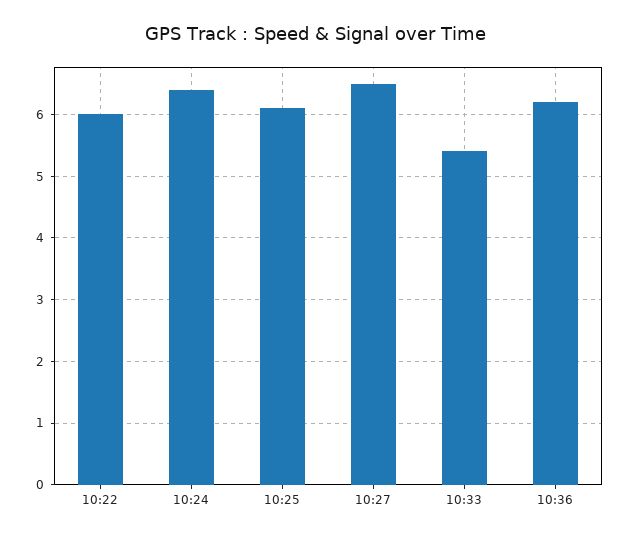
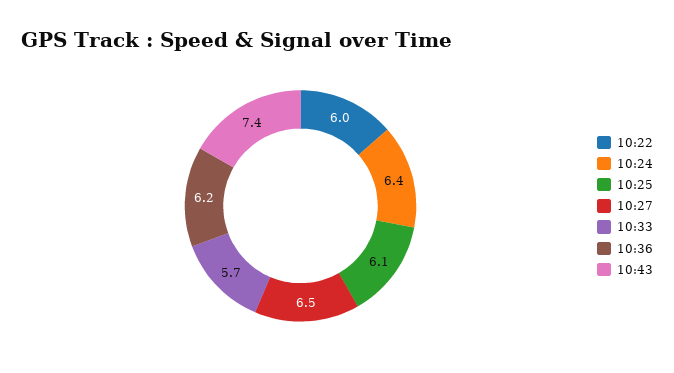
10:33: 5.4 -> 5.7
10:43: none -> 7.4

